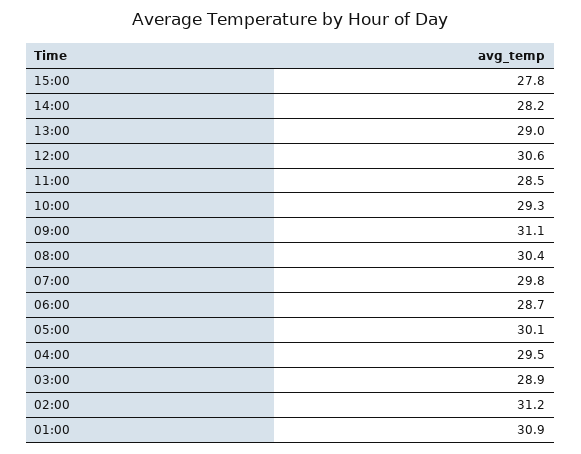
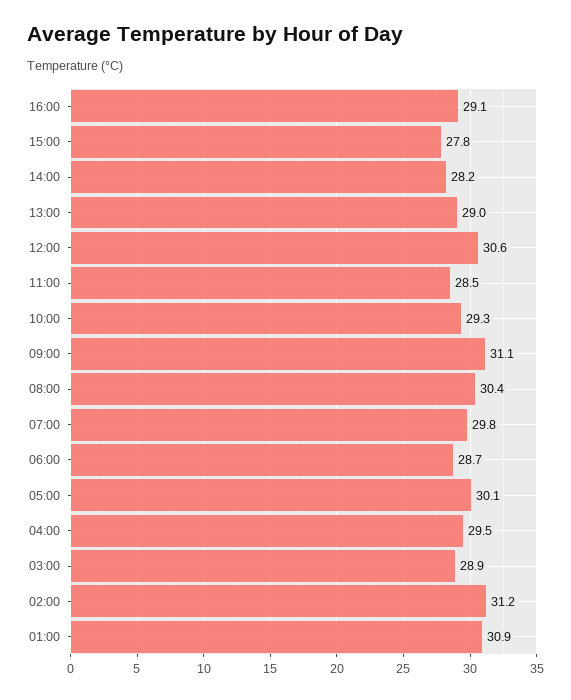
16:00: none -> 29.1

